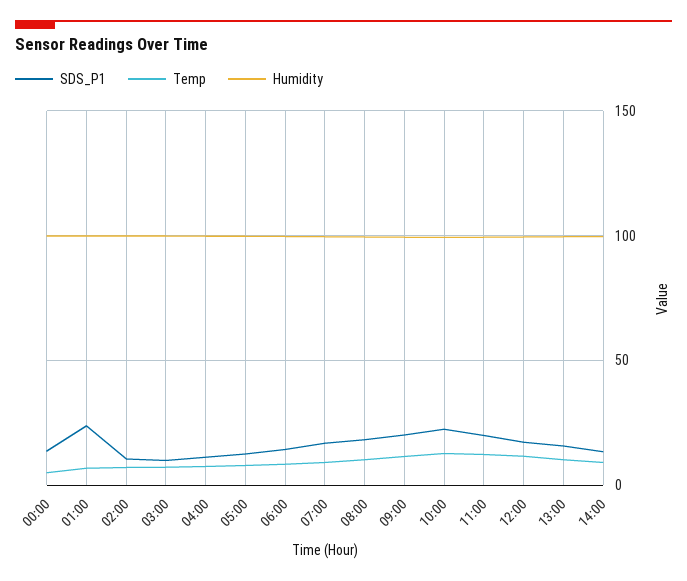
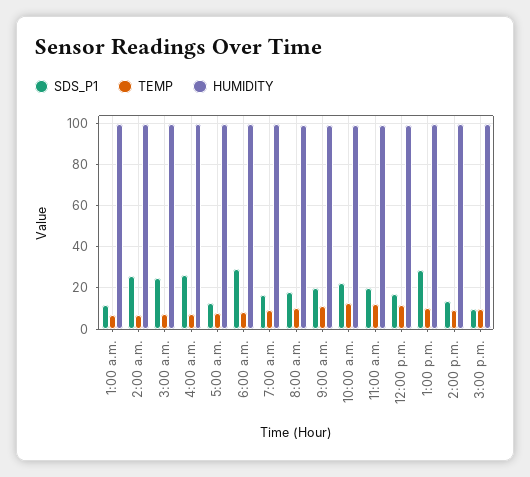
SDS_P1, 00:00: 15 -> none
Temp, 00:00: 5 -> none
Humidity, 00:00: 100 -> none
SDS_P1, 01:00: 25 -> 10
SDS_P1, 02:00: 10 -> 25
SDS_P1, 03:00: 10 -> 25
SDS_P1, 04:00: 10 -> 25
SDS_P1, 06:00: 15 -> 30
SDS_P1, 13:00: 15 -> 30
SDS_P1, 3:00 p.m.: none -> 10
Temp, 3:00 p.m.: none -> 10
Humidity, 3:00 p.m.: none -> 100

